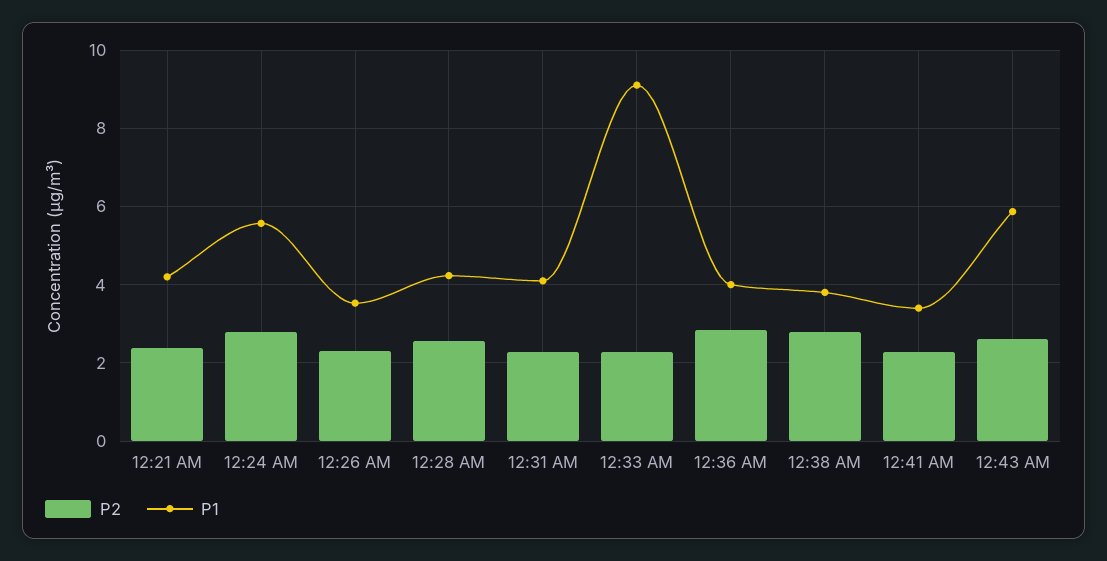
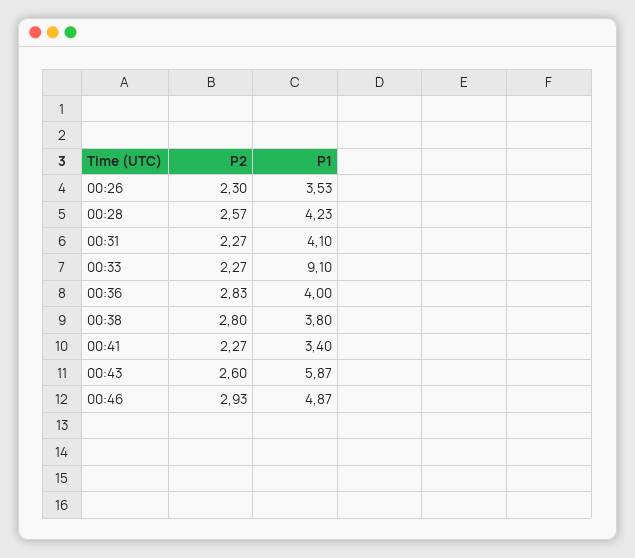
P2, 12:21 AM: 2.4 -> none
P1, 12:21 AM: 4.2 -> none
P2, 12:24 AM: 2.8 -> none
P1, 12:24 AM: 5.6 -> none
P2, 00:46: none -> 2.93
P1, 00:46: none -> 4.87

